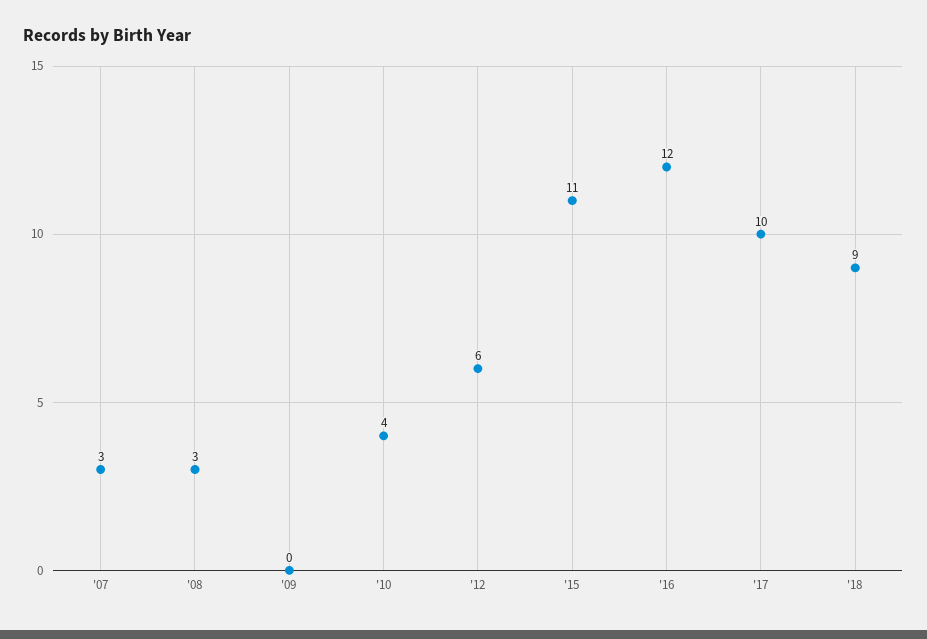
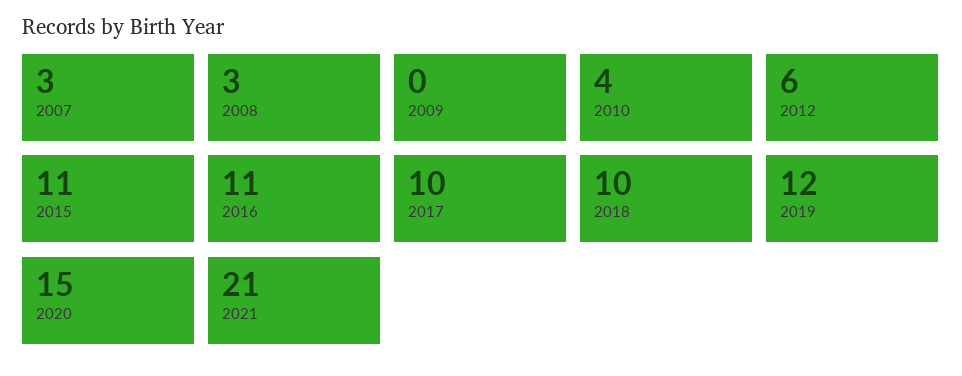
'16: 12 -> 11
'18: 9 -> 10
2019: none -> 12
2020: none -> 15
2021: none -> 21

